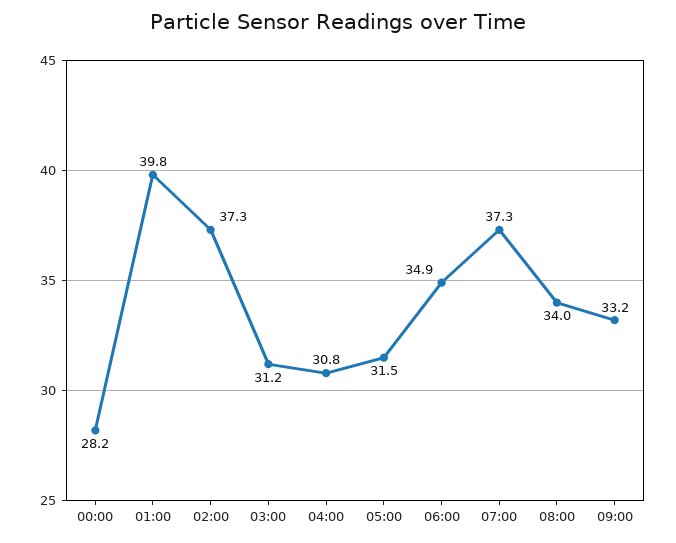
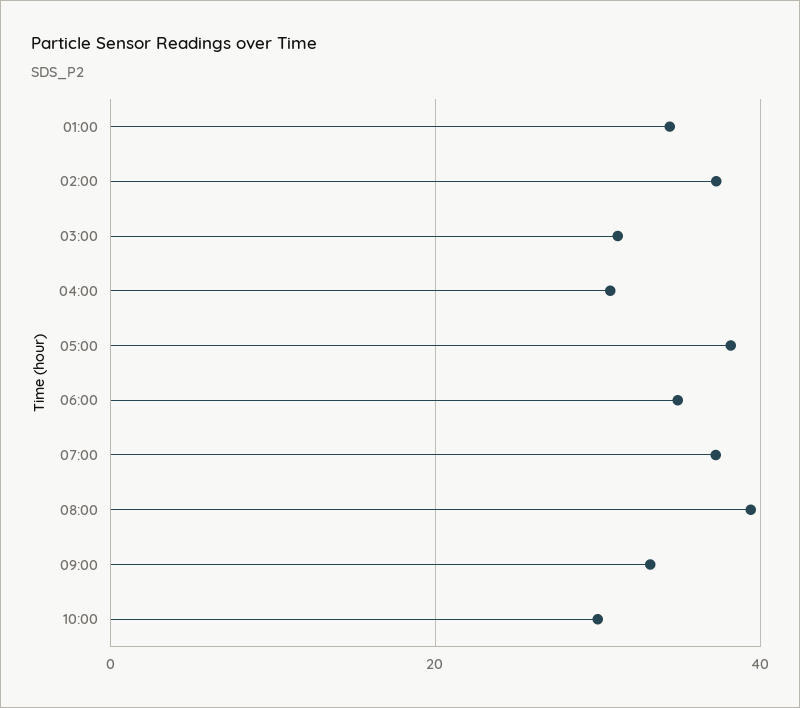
00:00: 28.2 -> none
01:00: 39.8 -> 34
05:00: 31.5 -> 38
08:00: 34 -> 40
10:00: none -> 30

